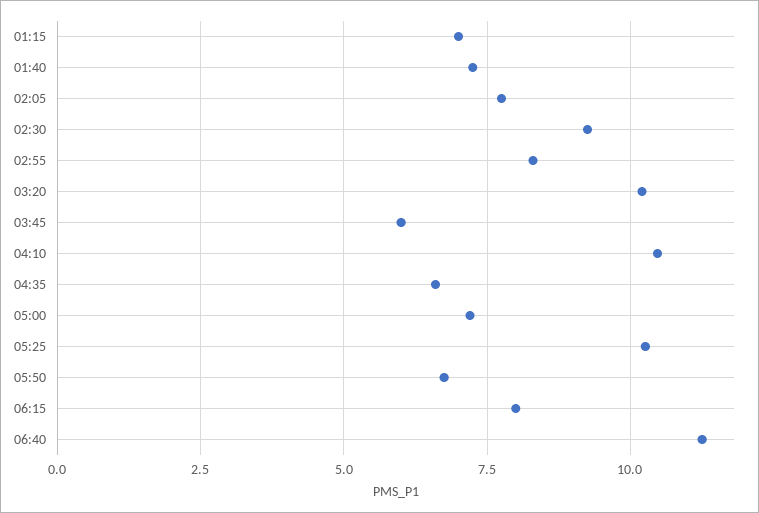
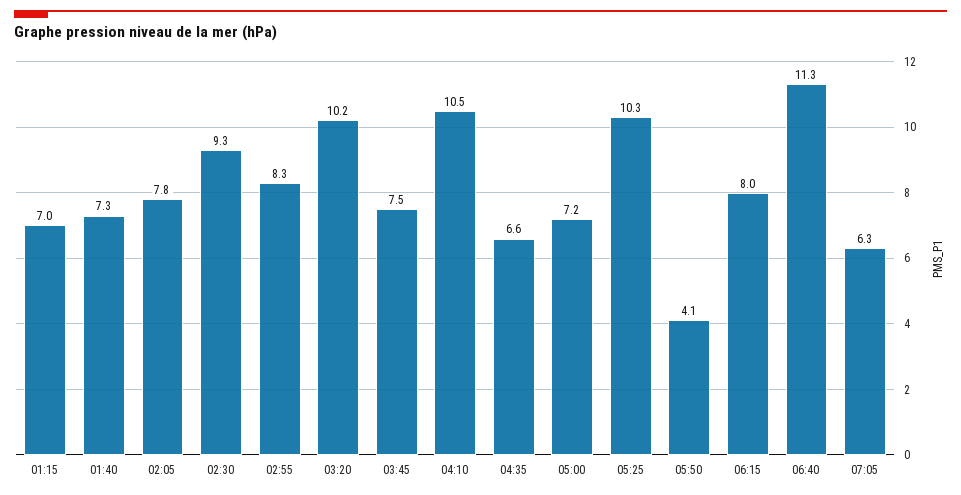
03:45: 6 -> 7.5
05:50: 6.75 -> 4.1
07:05: none -> 6.3

